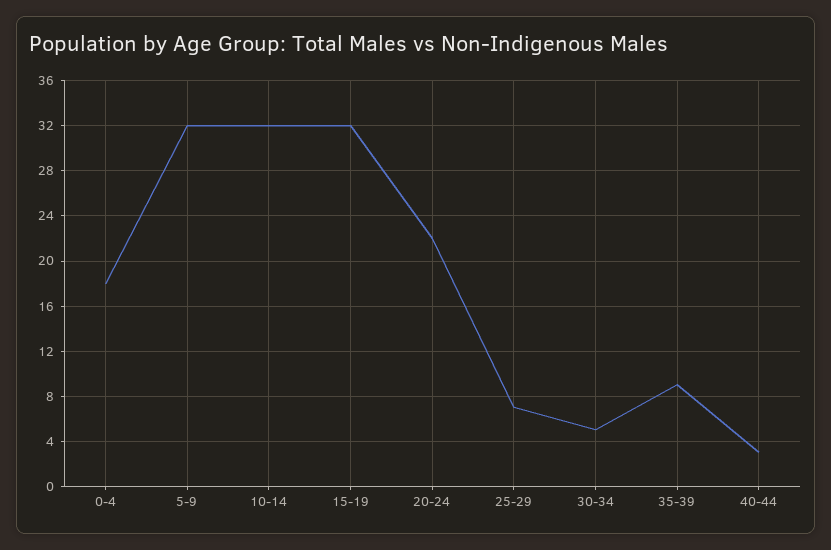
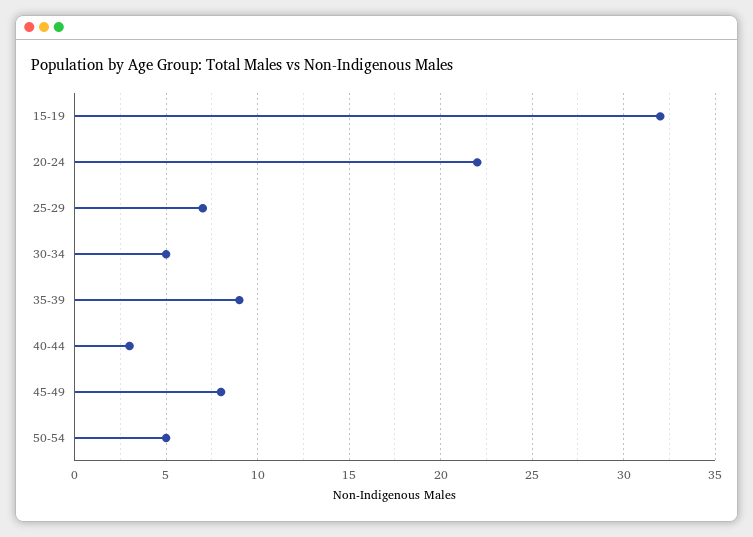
0-4: 18 -> none
5-9: 32 -> none
10-14: 32 -> none
45-49: none -> 8
50-54: none -> 5

